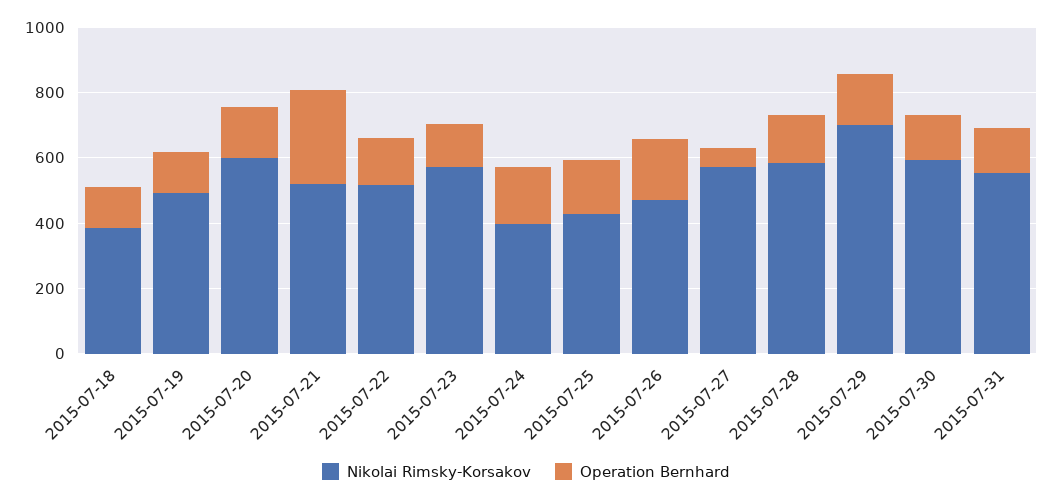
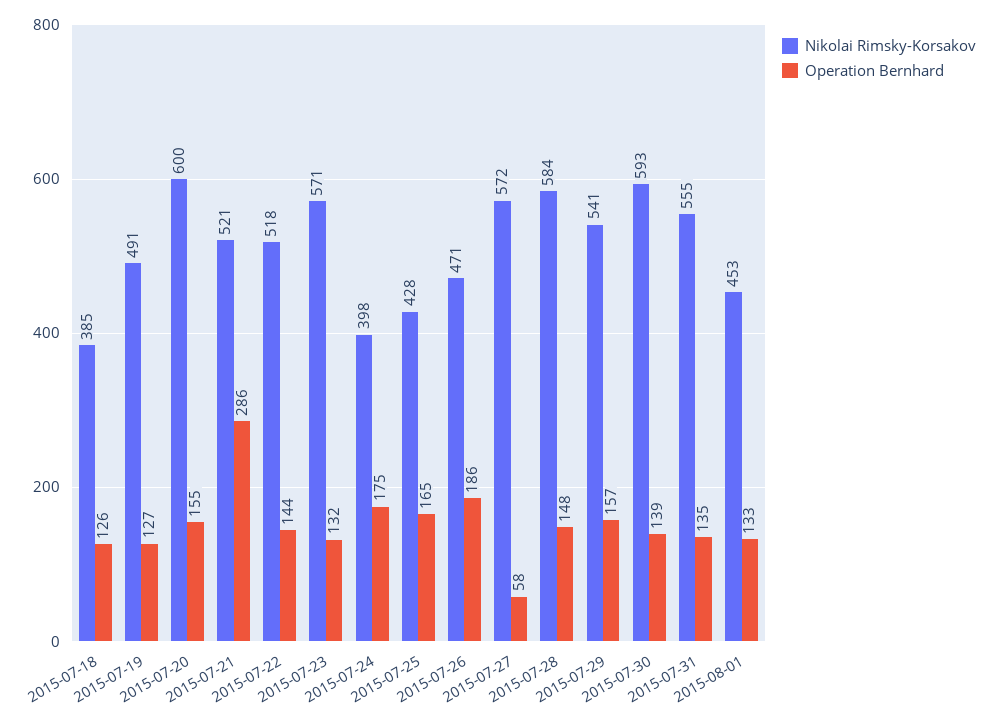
Nikolai Rimsky-Korsakov, 2015-07-29: 700 -> 541
Nikolai Rimsky-Korsakov, 2015-08-01: none -> 453
Operation Bernhard, 2015-08-01: none -> 133

